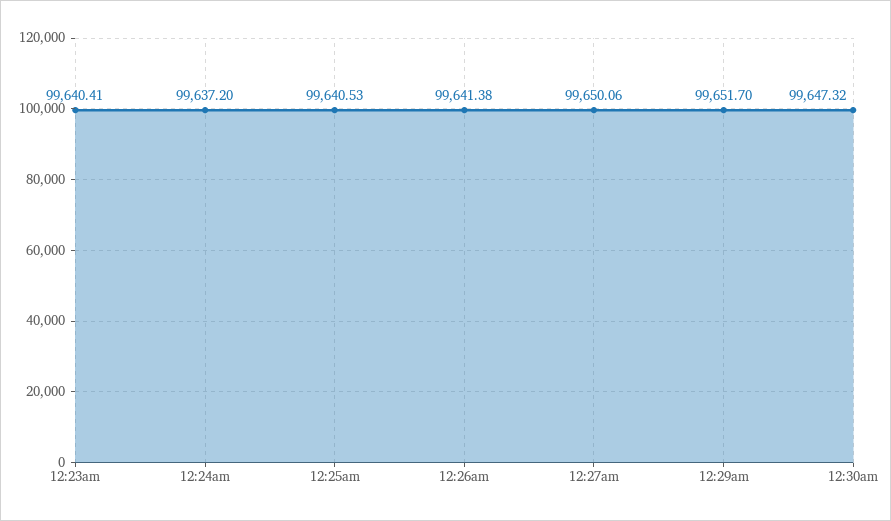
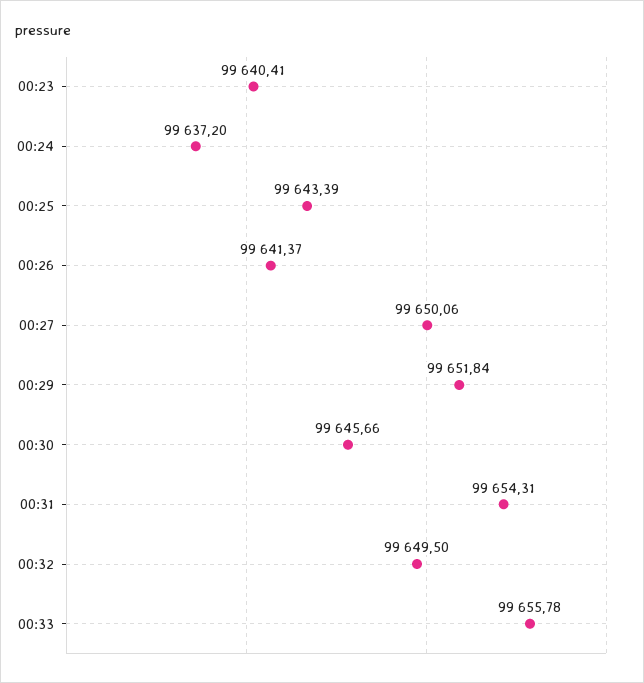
12:25am: 99640.53 -> 99643.39
12:26am: 99641.38 -> 99641.37
12:29am: 99651.7 -> 99651.84
12:30am: 99647.32 -> 99645.66
00:31: none -> 99654.31
00:32: none -> 99649.5
00:33: none -> 99655.78

